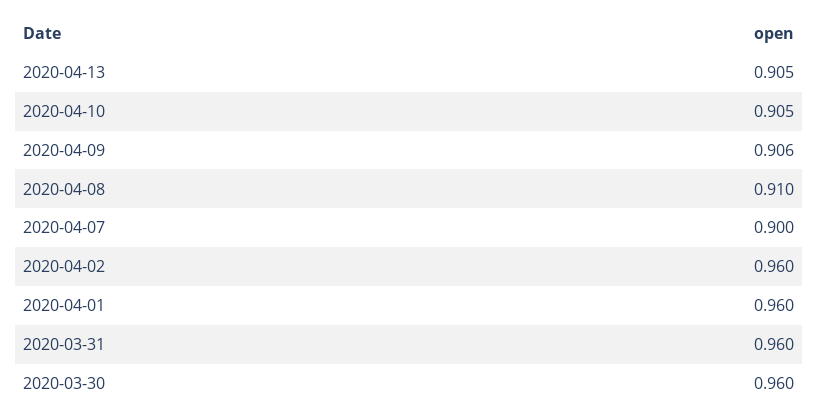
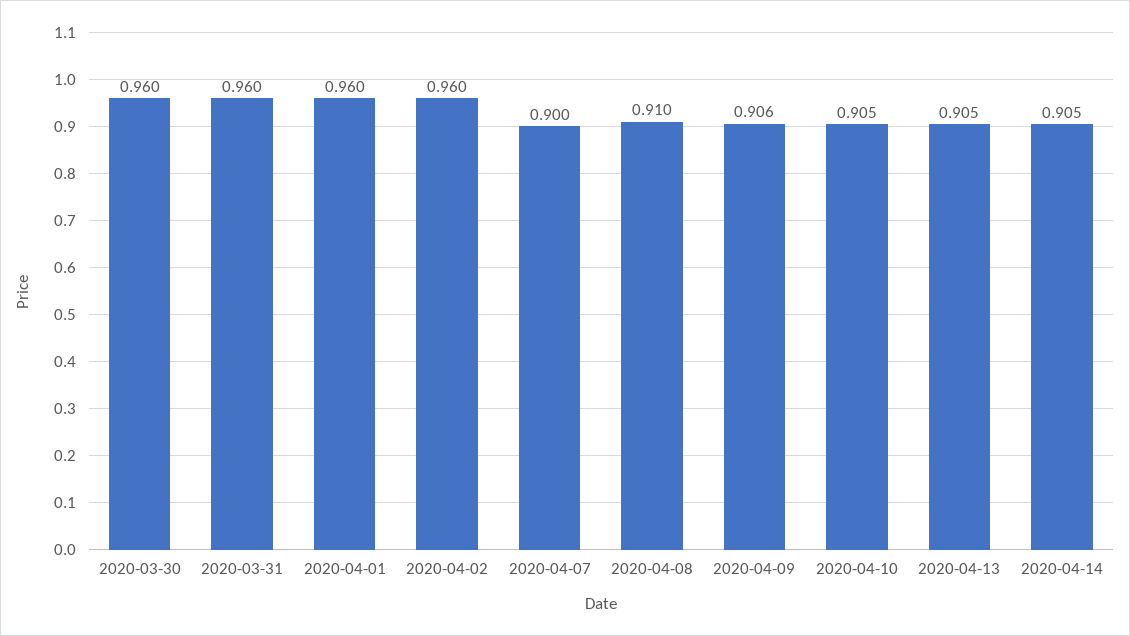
2020-04-14: none -> 0.905

